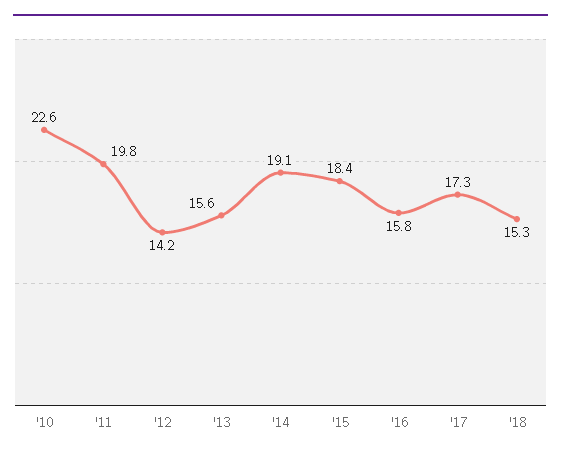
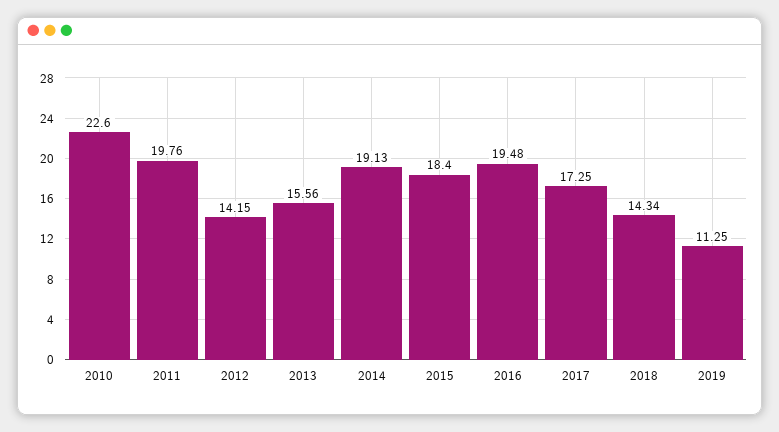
'16: 15.8 -> 19.48
'18: 15.3 -> 14.34
2019: none -> 11.25

